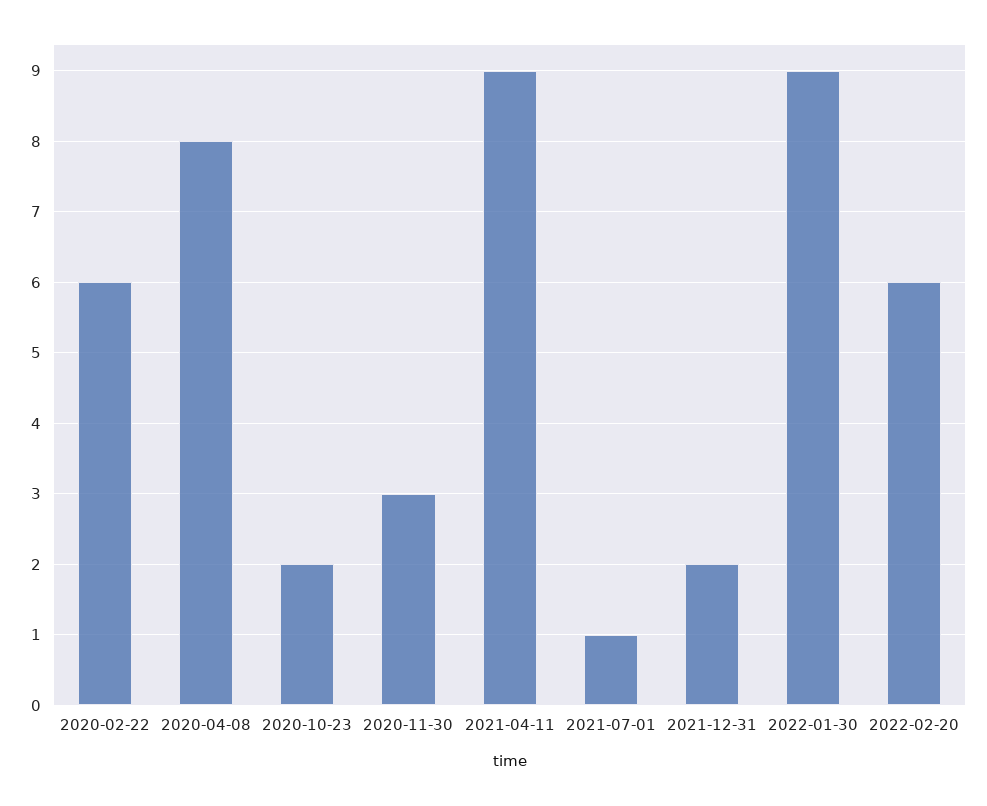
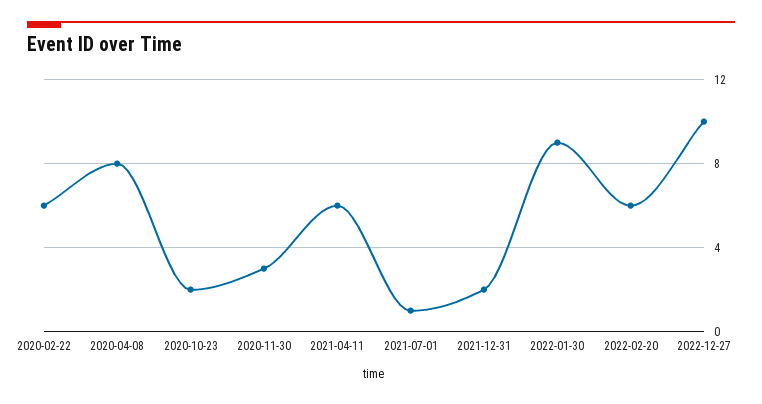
2021-04-11: 9 -> 6
2022-12-27: none -> 10

